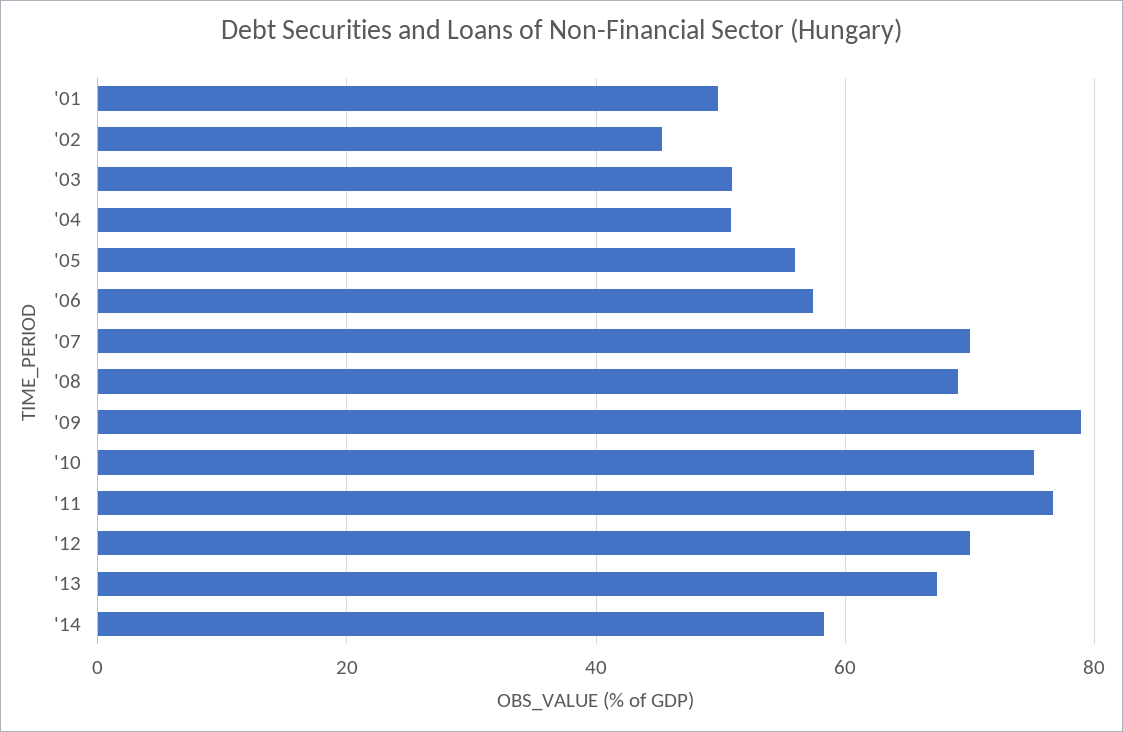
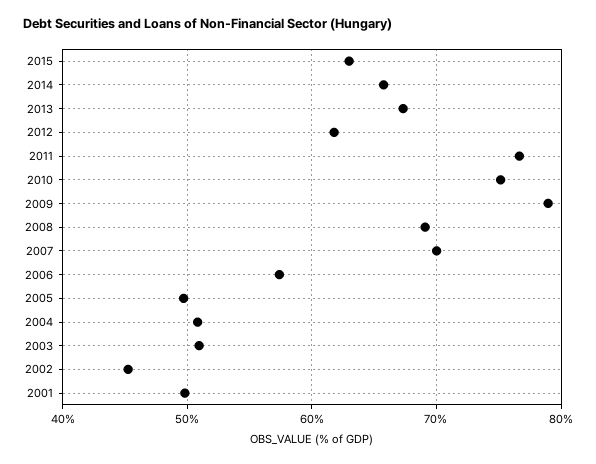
'05: 56 -> 50
'12: 70 -> 62
'14: 58 -> 66
2015: none -> 63

